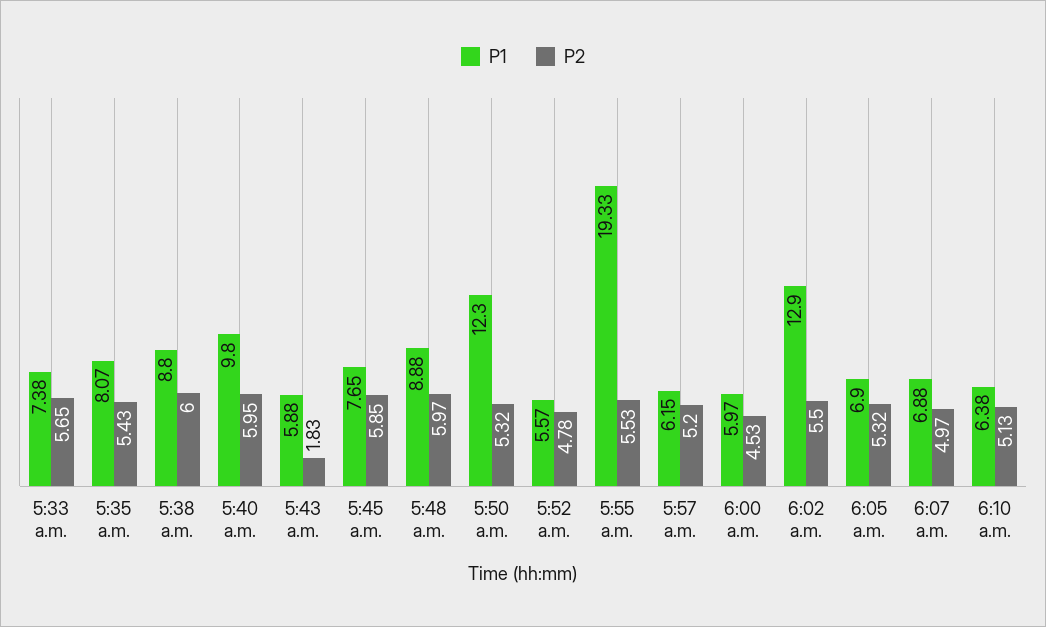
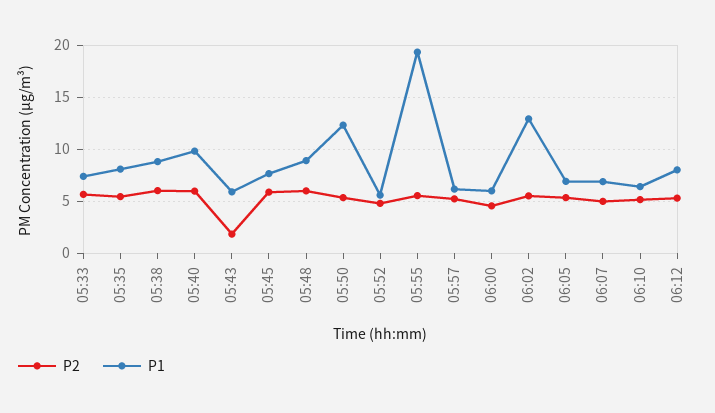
P2, 06:12: none -> 5
P1, 06:12: none -> 8

